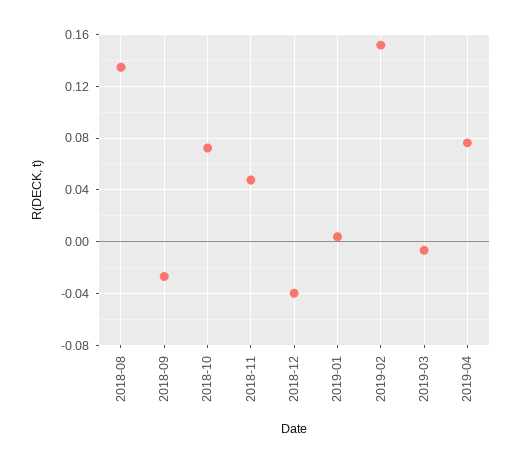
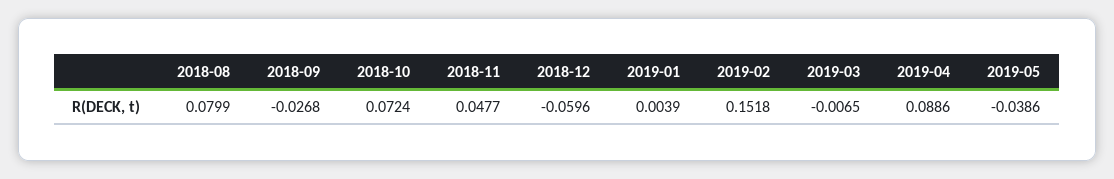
2018-08: 0.135 -> 0.0799
2018-12: -0.04 -> -0.0596
2019-04: 0.075 -> 0.0886
2019-05: none -> -0.0386

